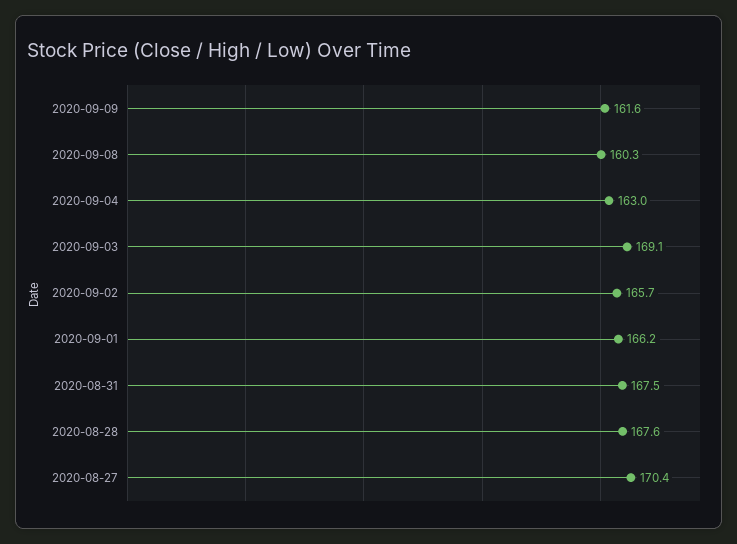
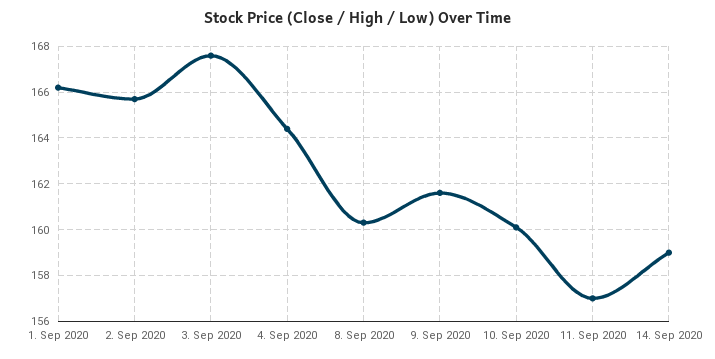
2020-09-04: 163 -> 164.5
2020-09-03: 169.1 -> 167.5
2020-08-31: 167.5 -> none
2020-08-28: 167.6 -> none
2020-08-27: 170.4 -> none
10. Sep 2020: none -> 160
11. Sep 2020: none -> 157
14. Sep 2020: none -> 159

